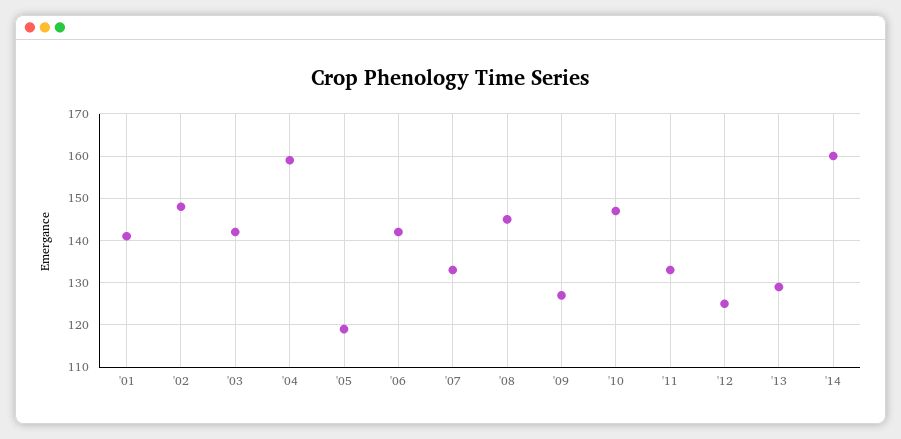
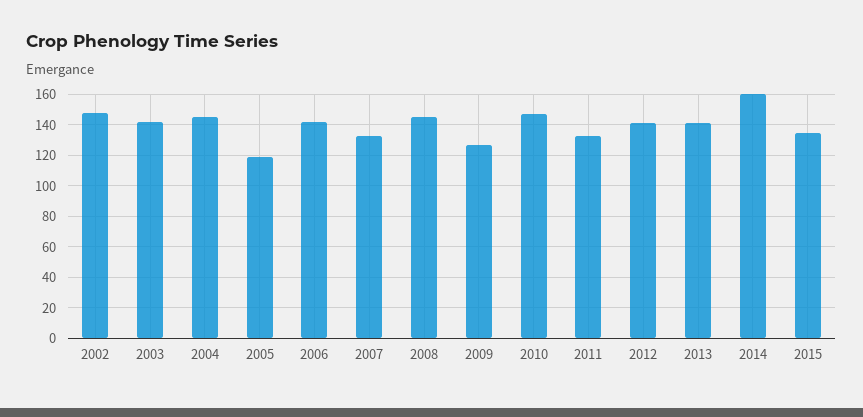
'01: 140 -> none
'04: 160 -> 145
'12: 125 -> 140
'13: 130 -> 140
2015: none -> 135

